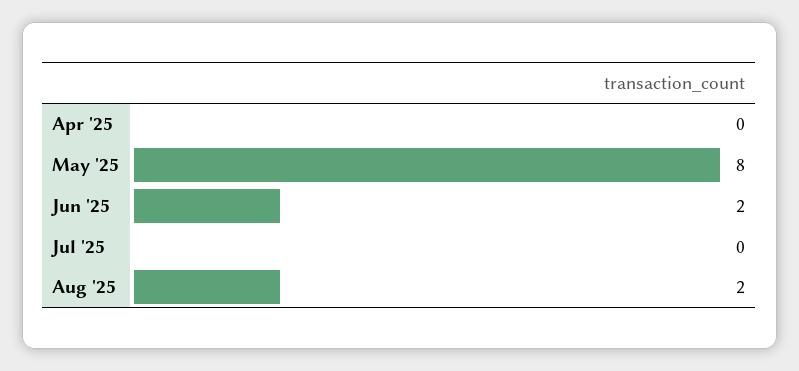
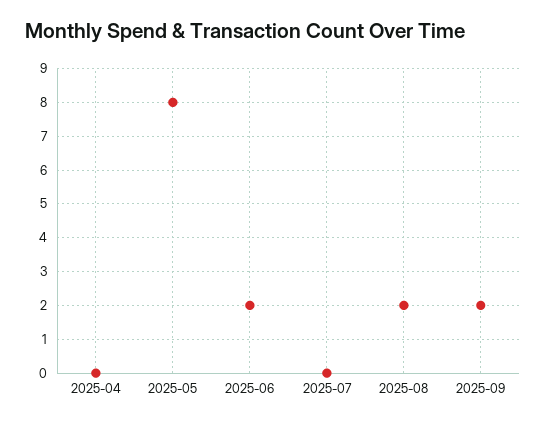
2025-09: none -> 2

